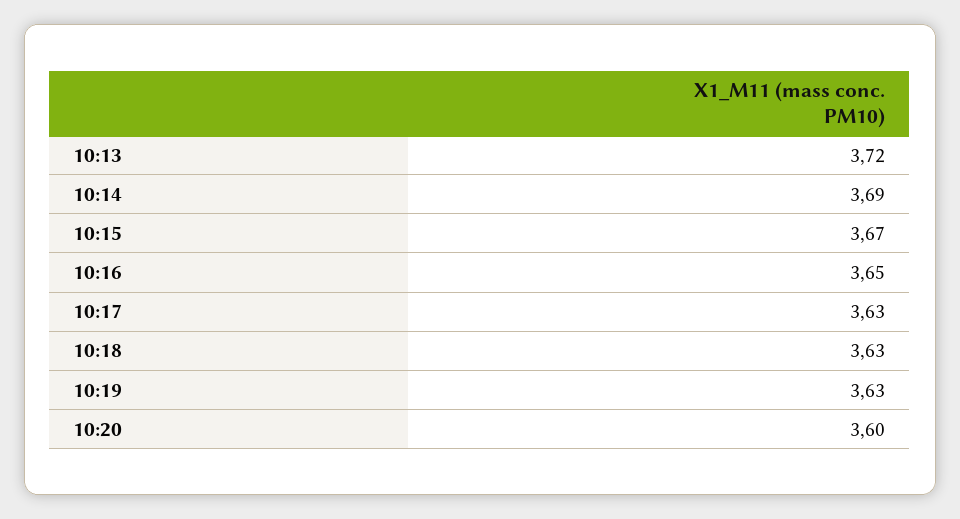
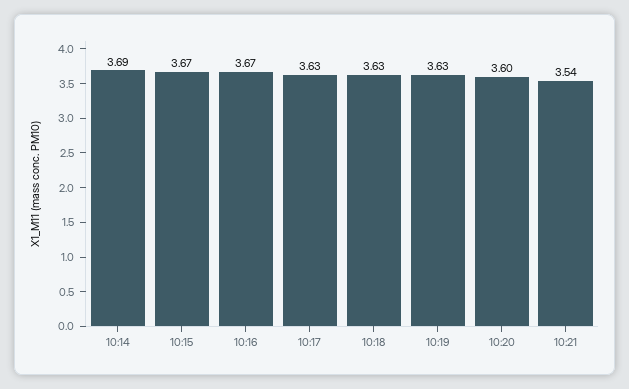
10:13: 3.72 -> none
10:16: 3.65 -> 3.67
10:21: none -> 3.54

